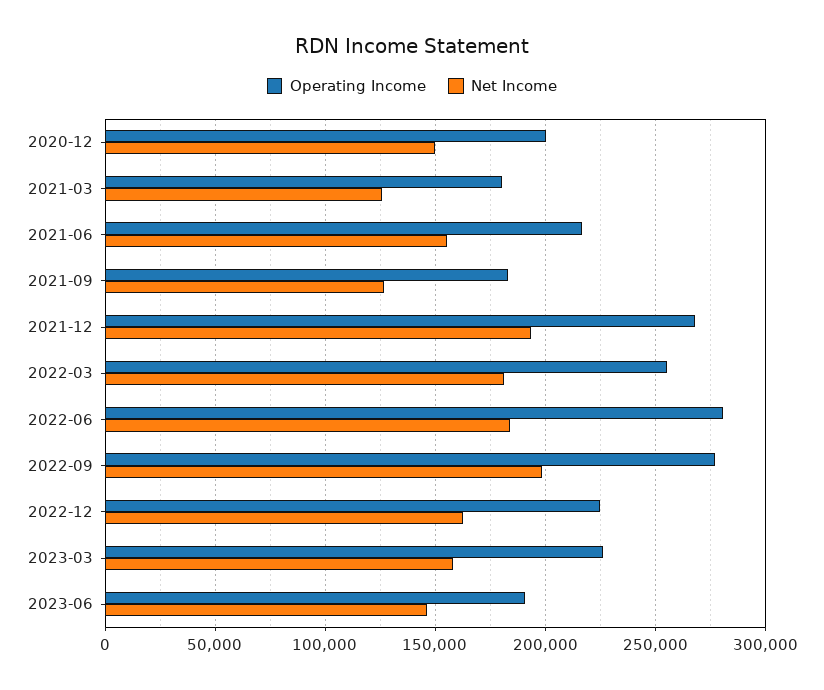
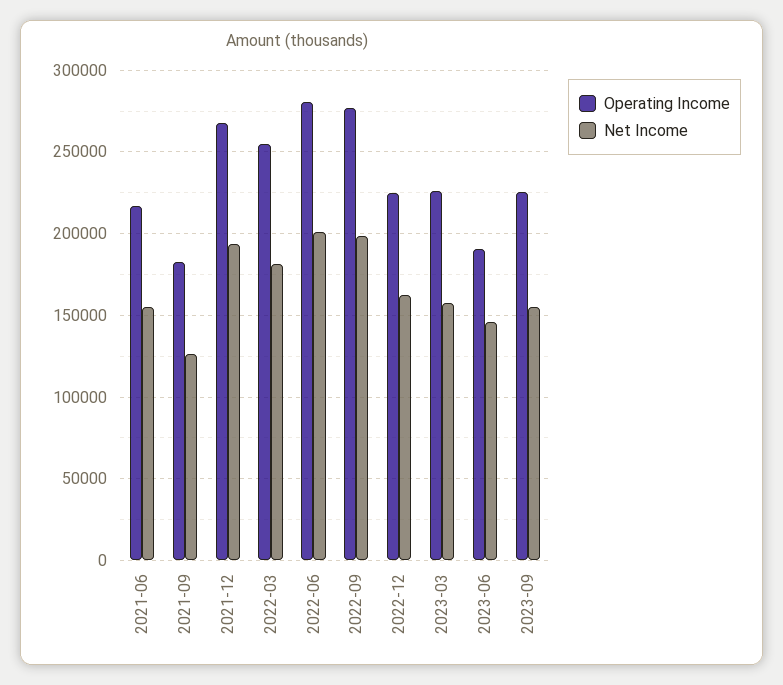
Operating Income, 2020-12: 200000 -> none
Net Income, 2020-12: 150000 -> none
Operating Income, 2021-03: 180000 -> none
Net Income, 2021-03: 125000 -> none
Net Income, 2022-06: 185000 -> 200000
Operating Income, 2023-09: none -> 225000
Net Income, 2023-09: none -> 155000

